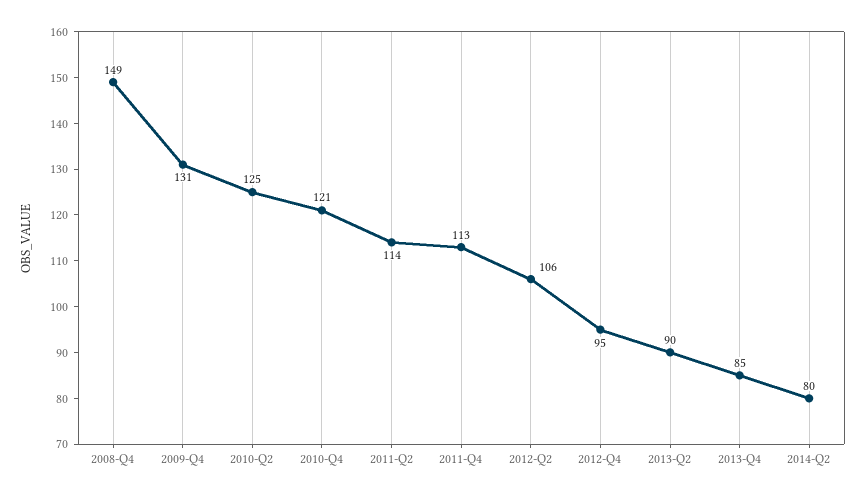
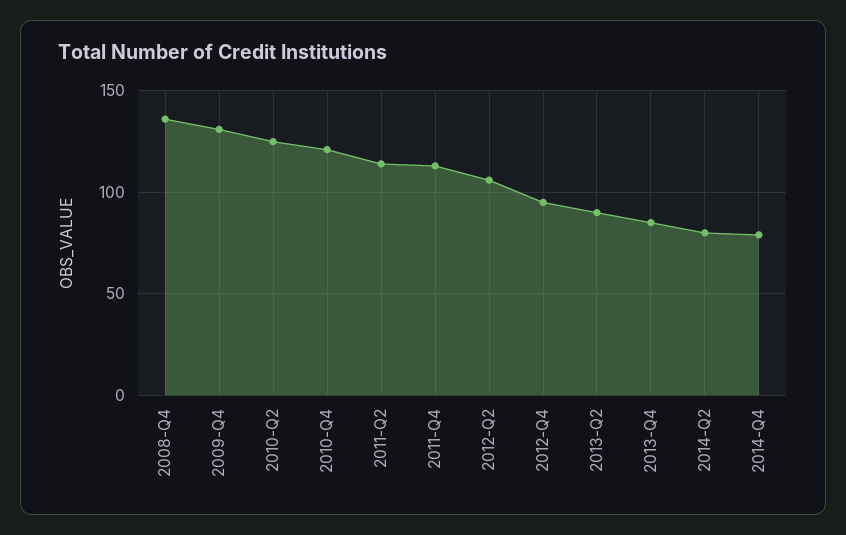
2008-Q4: 149 -> 135
2014-Q4: none -> 80

